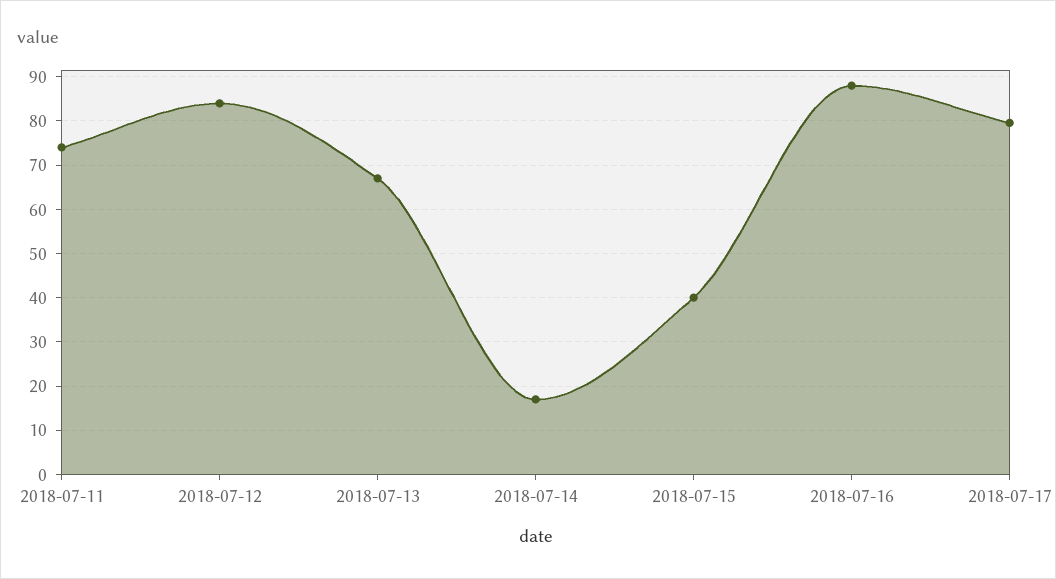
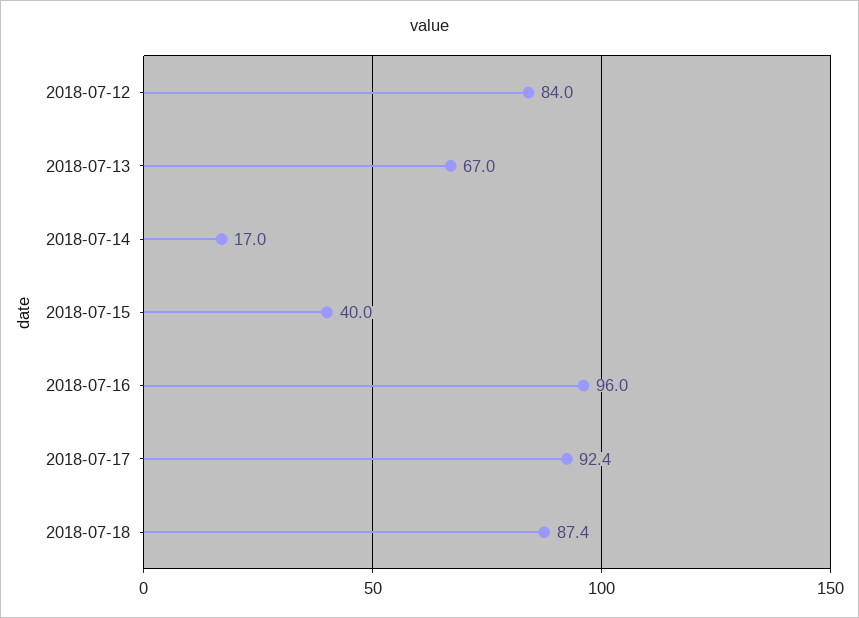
2018-07-11: 74 -> none
2018-07-16: 88 -> 96
2018-07-17: 80 -> 92.4
2018-07-18: none -> 87.4

